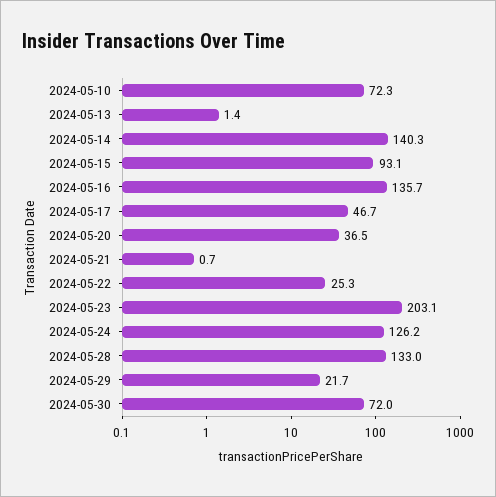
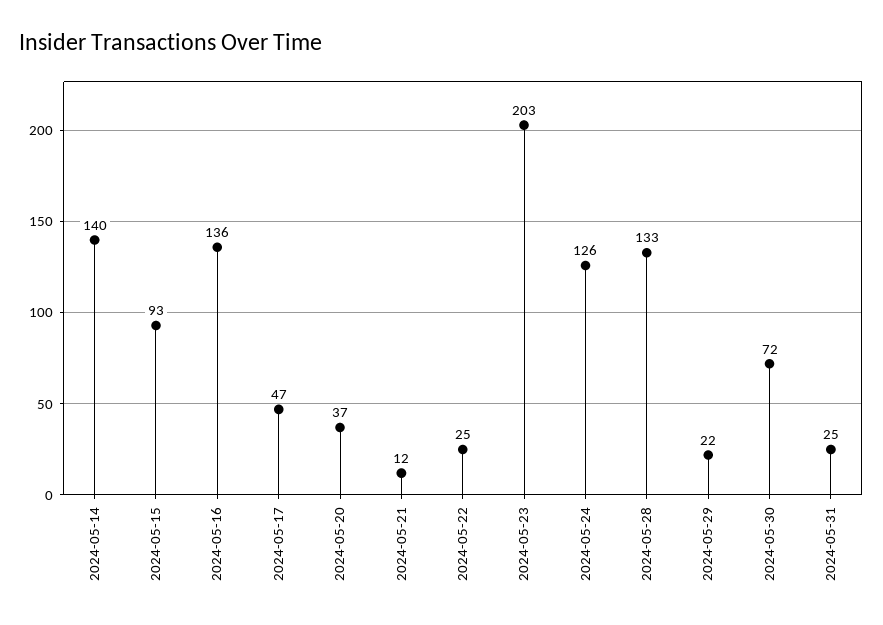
2024-05-10: 72.3 -> none
2024-05-13: 1.4 -> none
2024-05-21: 0.7 -> 12
2024-05-31: none -> 25

